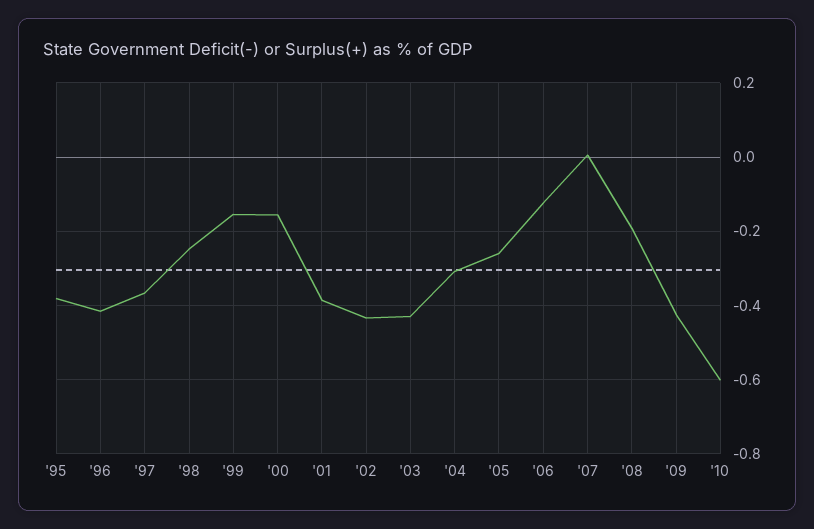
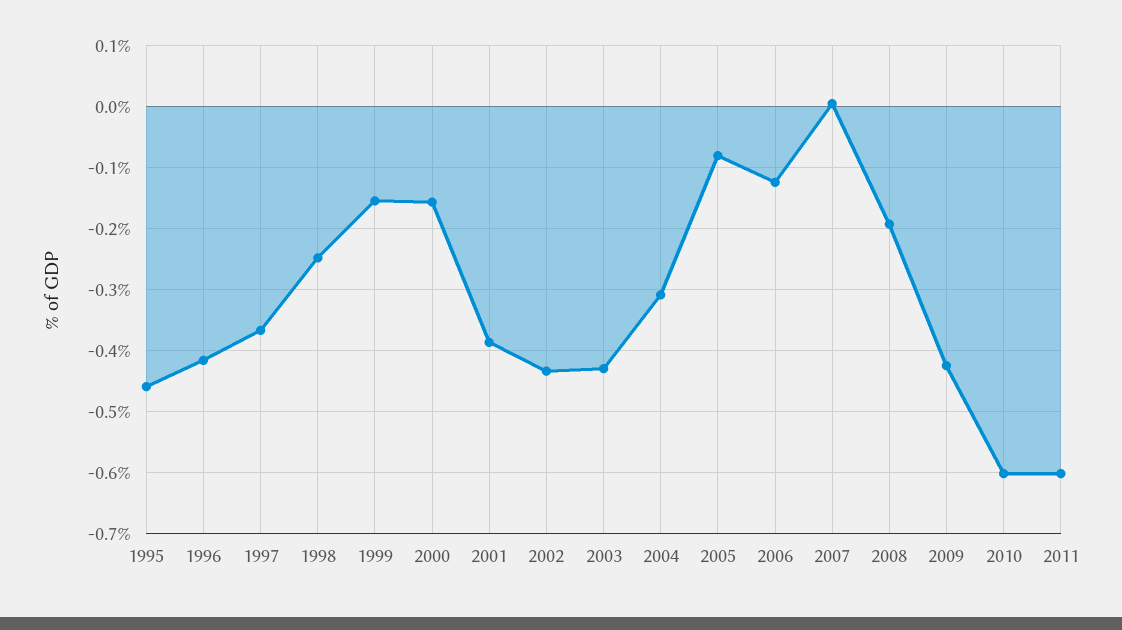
'95: -0.38 -> -0.46
'05: -0.26 -> -0.08
2011: none -> -0.6

